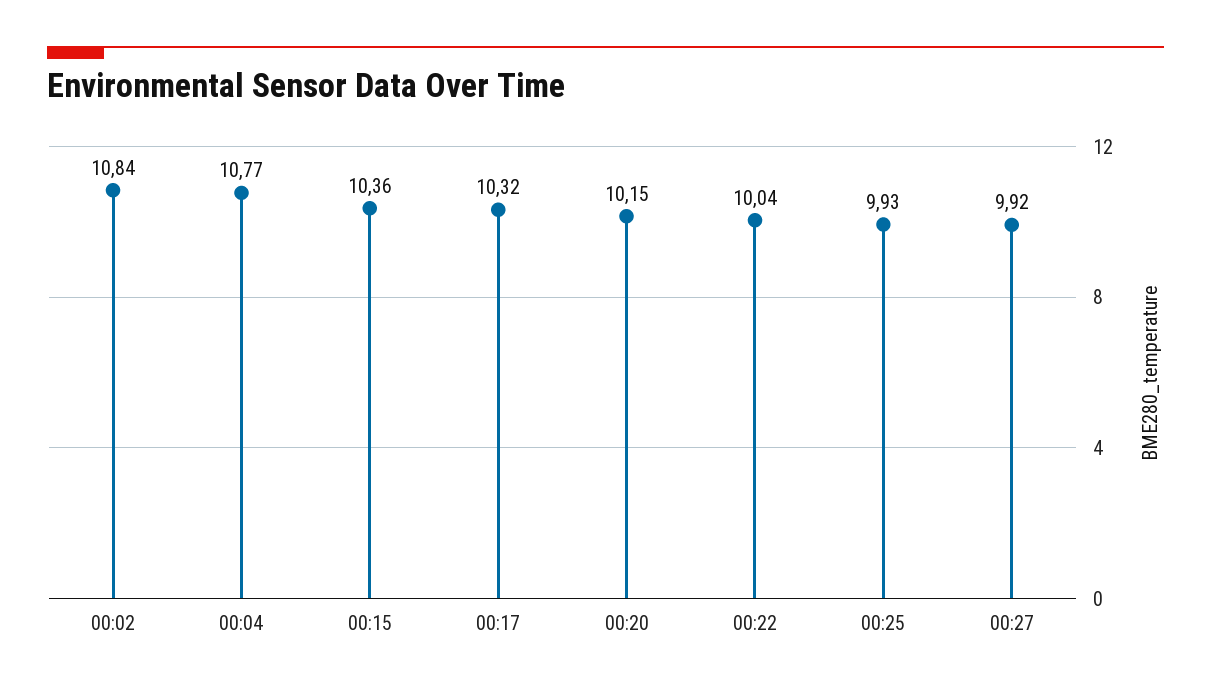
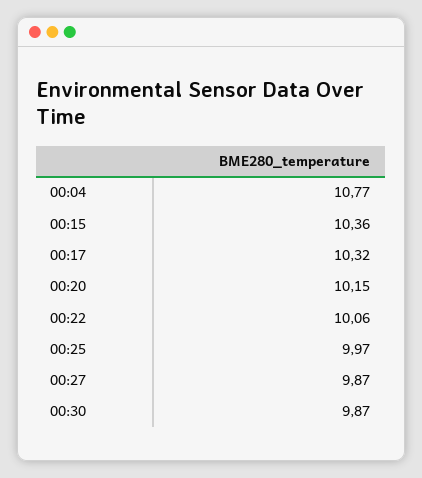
00:02: 10.84 -> none
00:22: 10.04 -> 10.06
00:25: 9.93 -> 9.97
00:27: 9.92 -> 9.87
00:30: none -> 9.87

